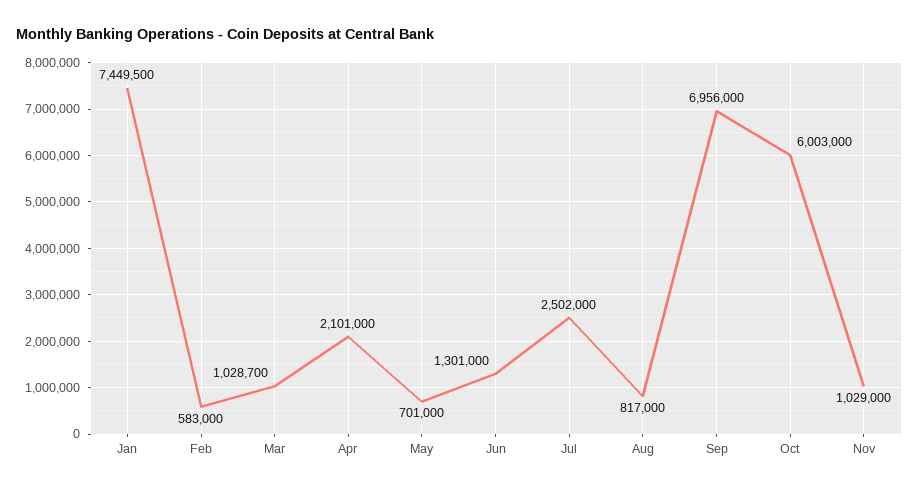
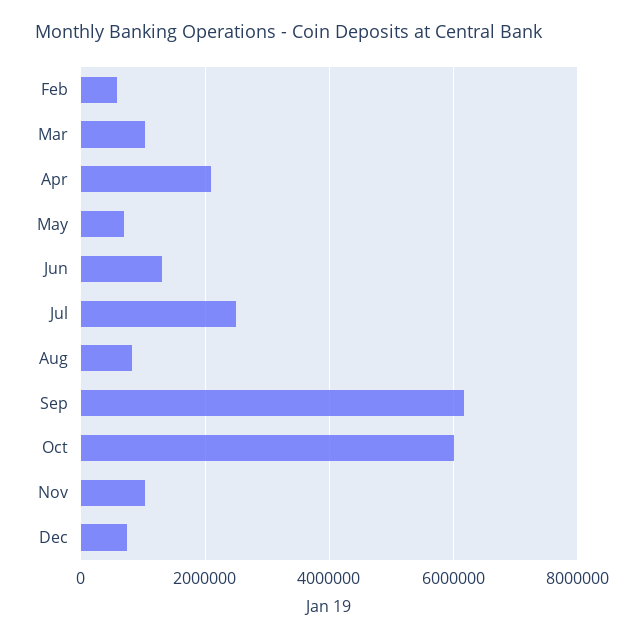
Jan: 7449500 -> none
Sep: 6956000 -> 6200000
Dec: none -> 800000

